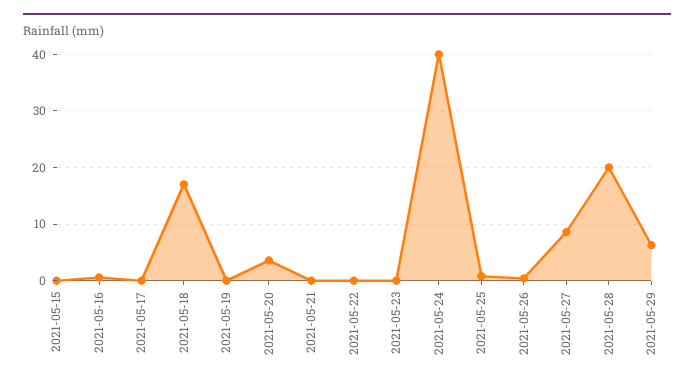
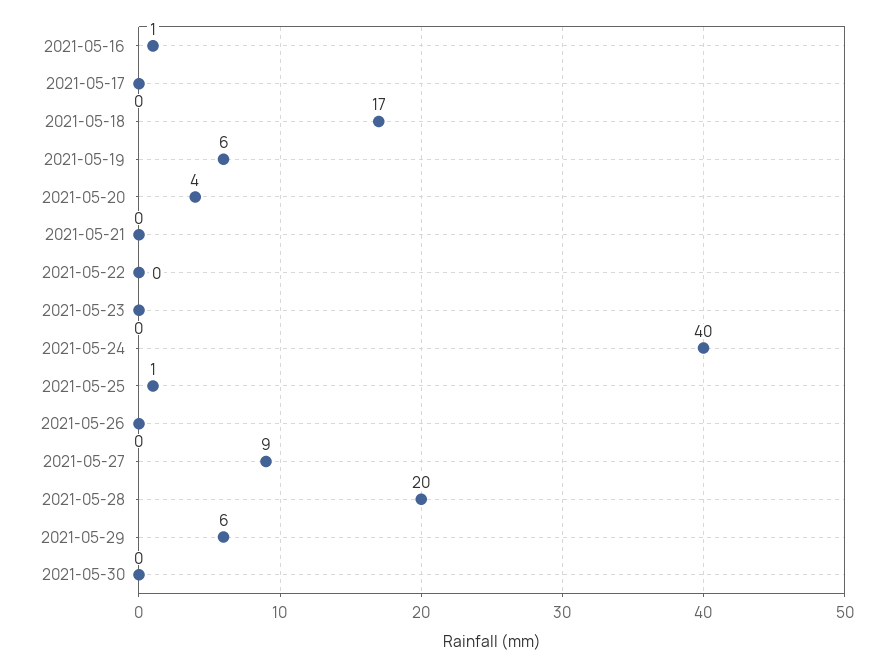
2021-05-15: 0 -> none
2021-05-19: 0 -> 6
2021-05-30: none -> 0

